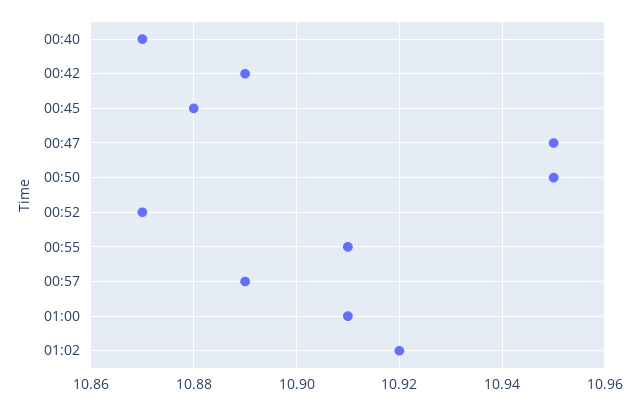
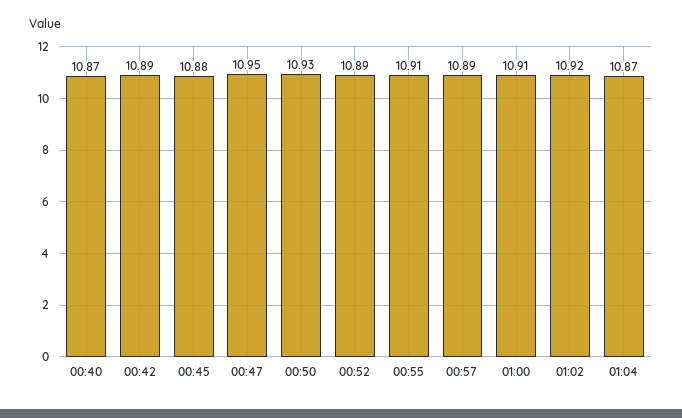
00:50: 10.95 -> 10.93
00:52: 10.87 -> 10.89
01:04: none -> 10.87

